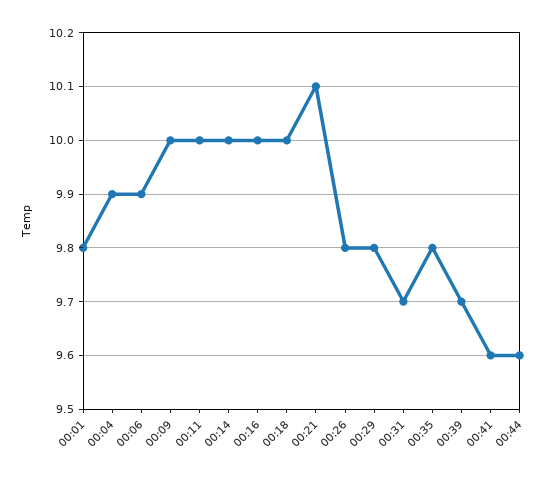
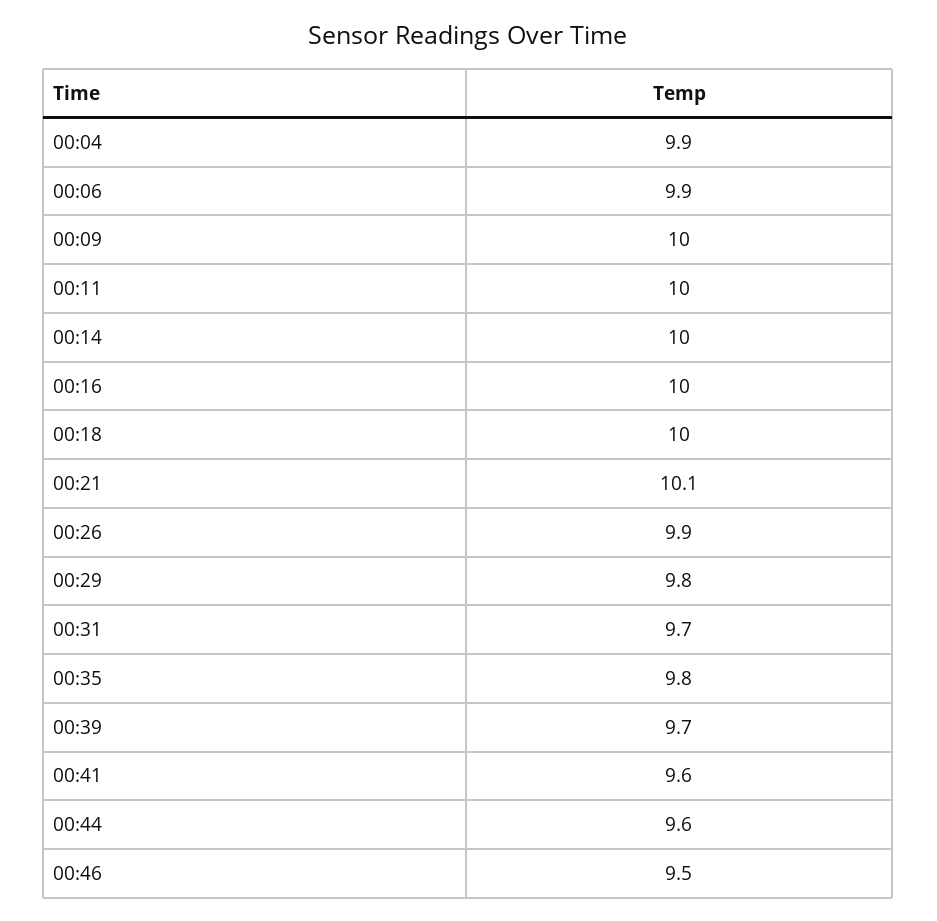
00:01: 9.8 -> none
00:26: 9.8 -> 9.9
00:46: none -> 9.5

